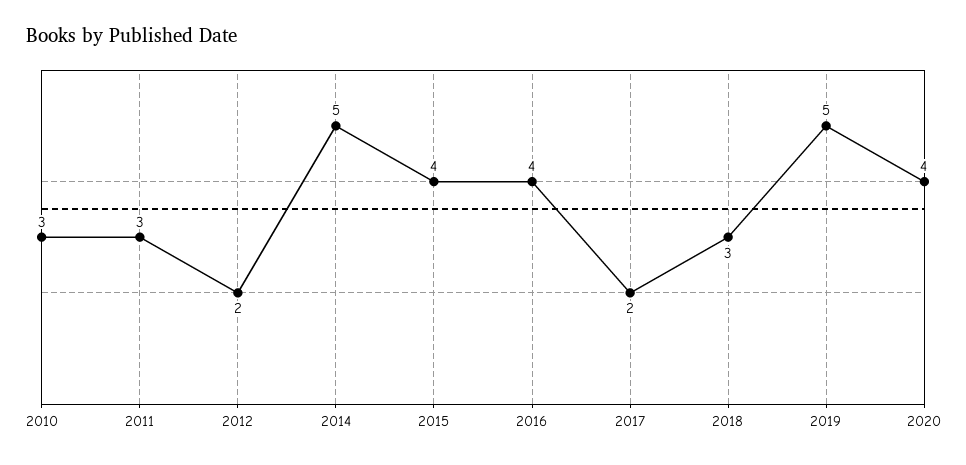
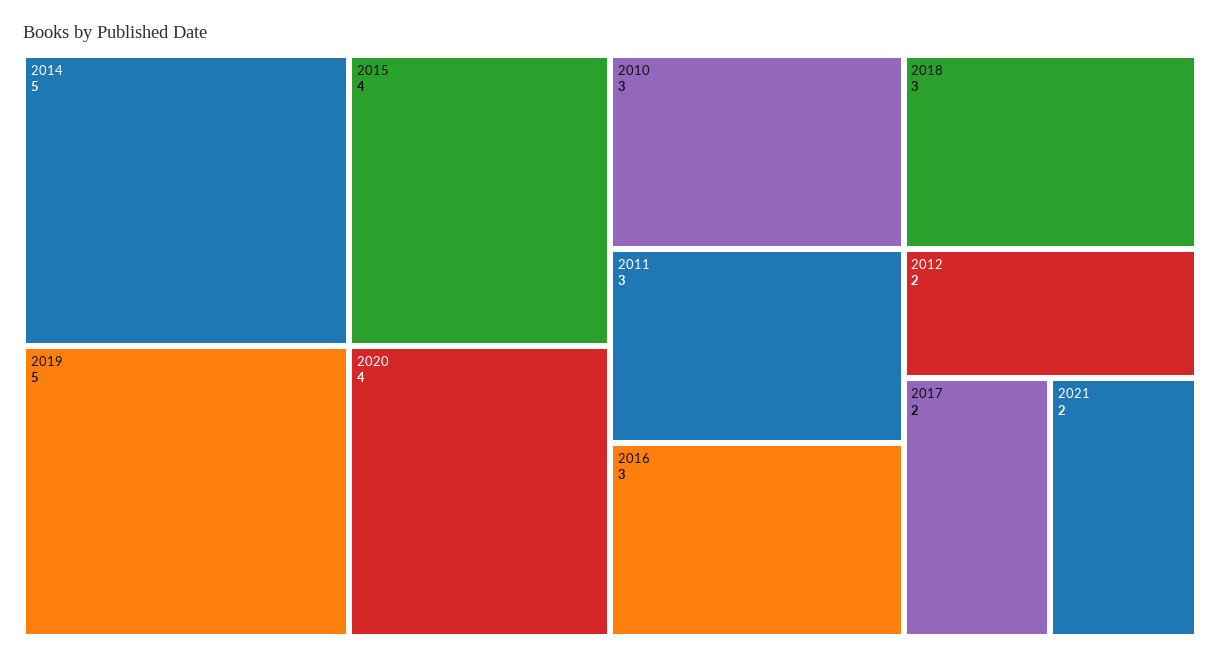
2016: 4 -> 3
2021: none -> 2

